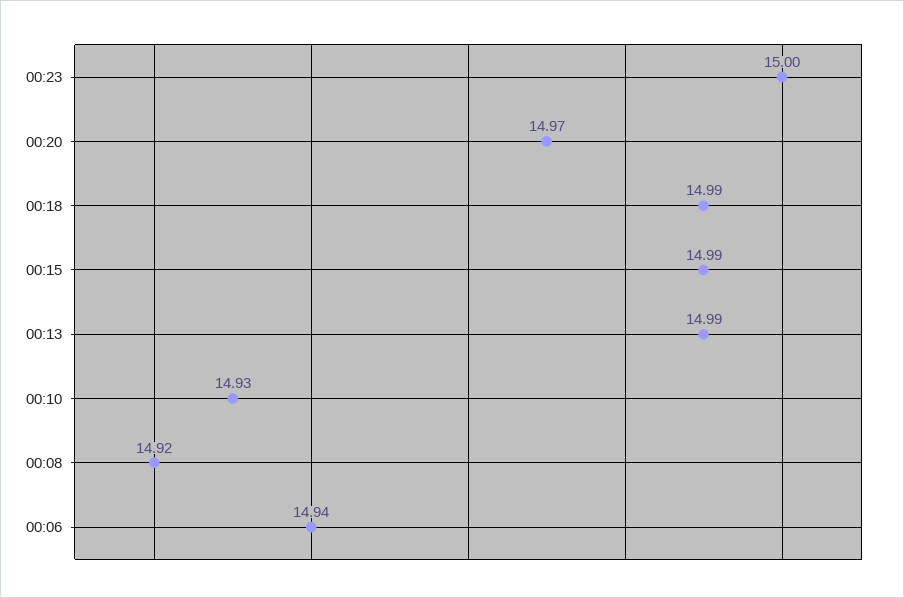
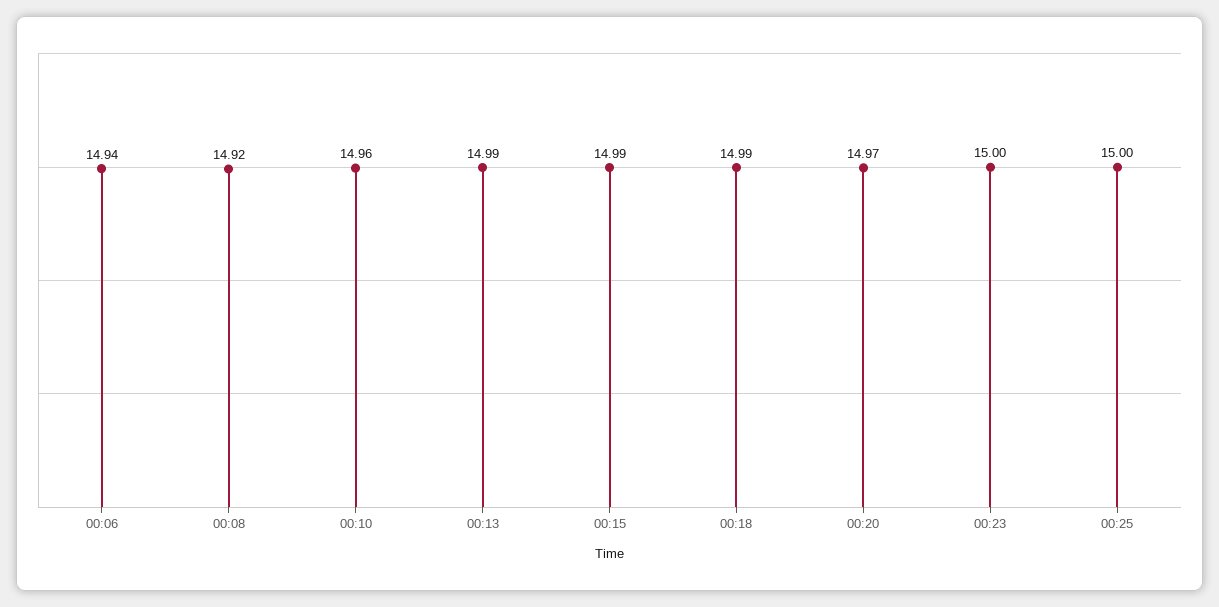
00:10: 14.93 -> 14.96
00:25: none -> 15

